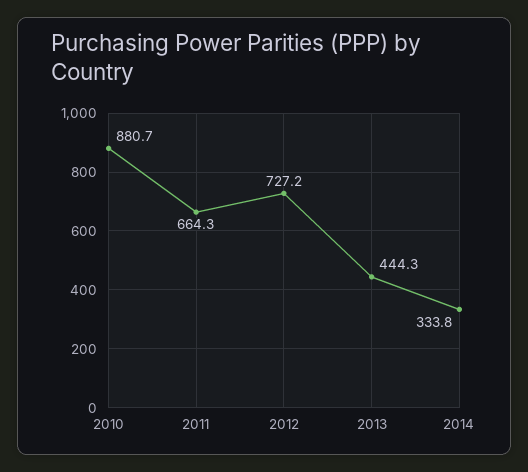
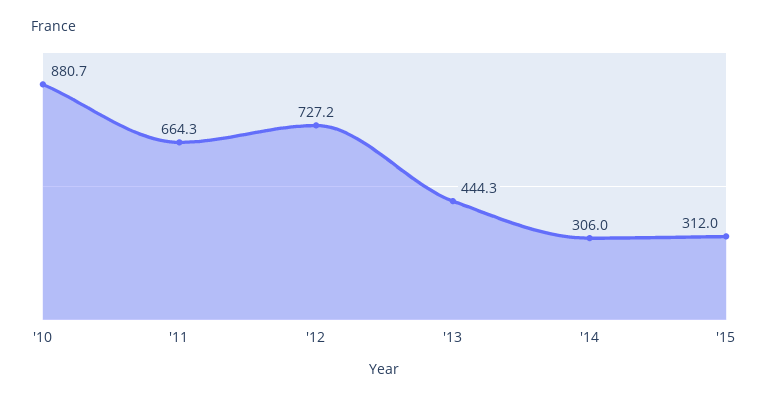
2014: 333.8 -> 306
'15: none -> 312

